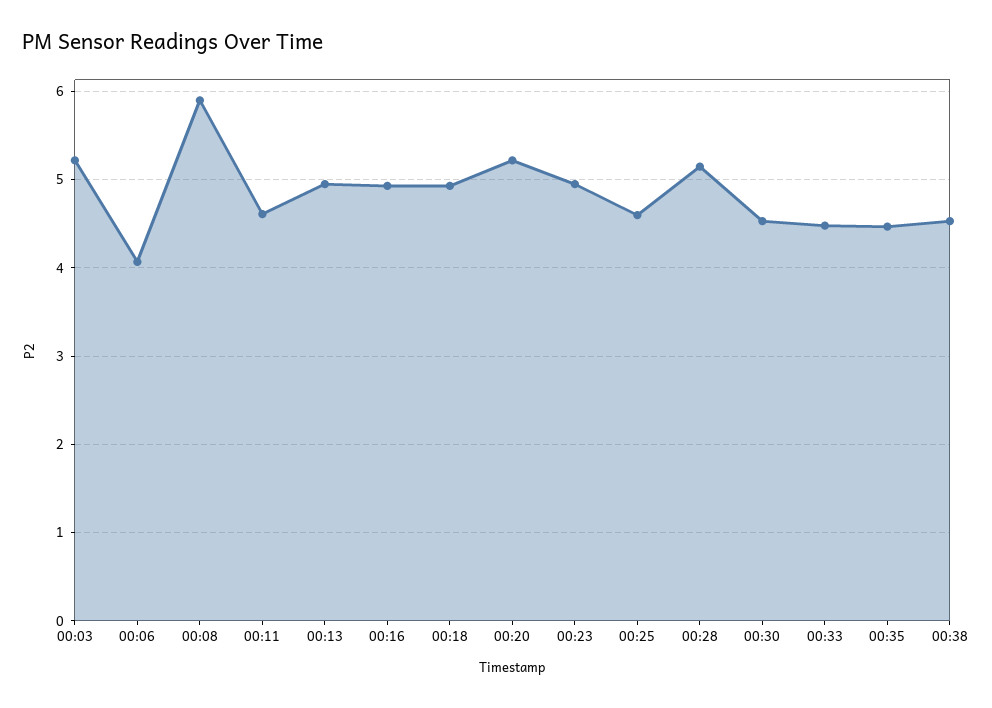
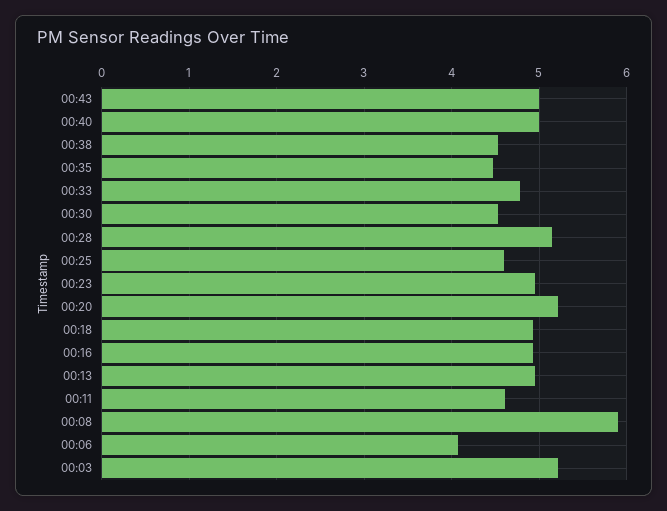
00:33: 4.5 -> 4.8
00:43: none -> 5
00:40: none -> 5

